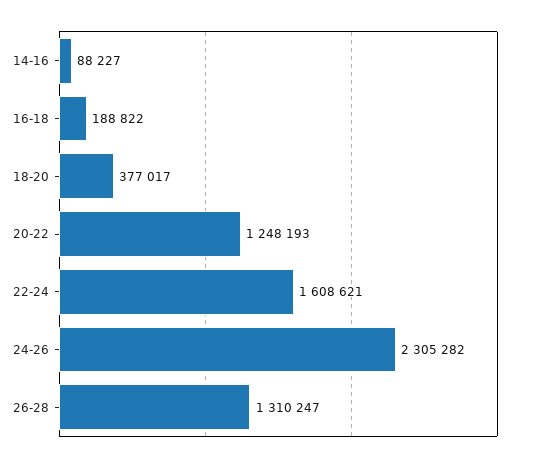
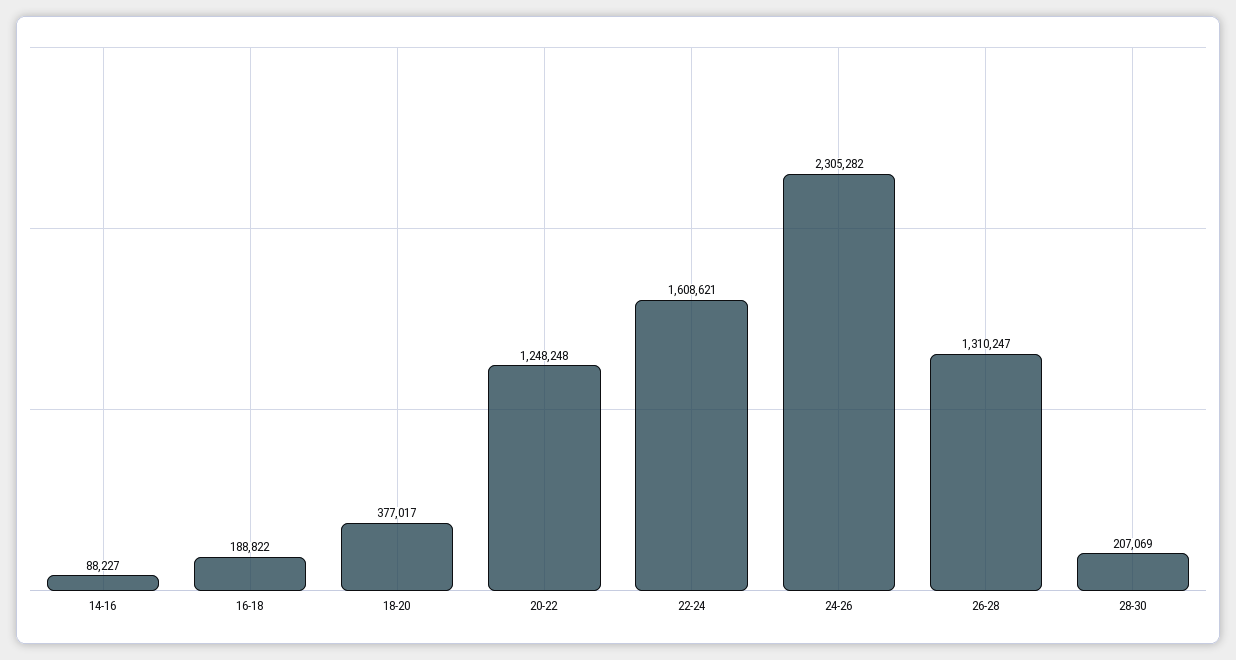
20-22: 1248193 -> 1248248
28-30: none -> 207069

